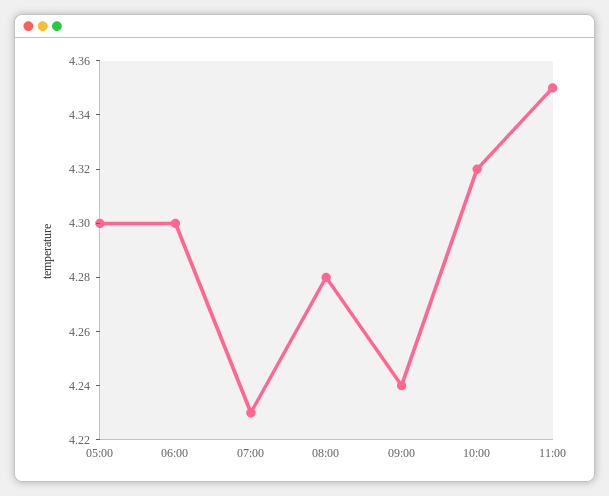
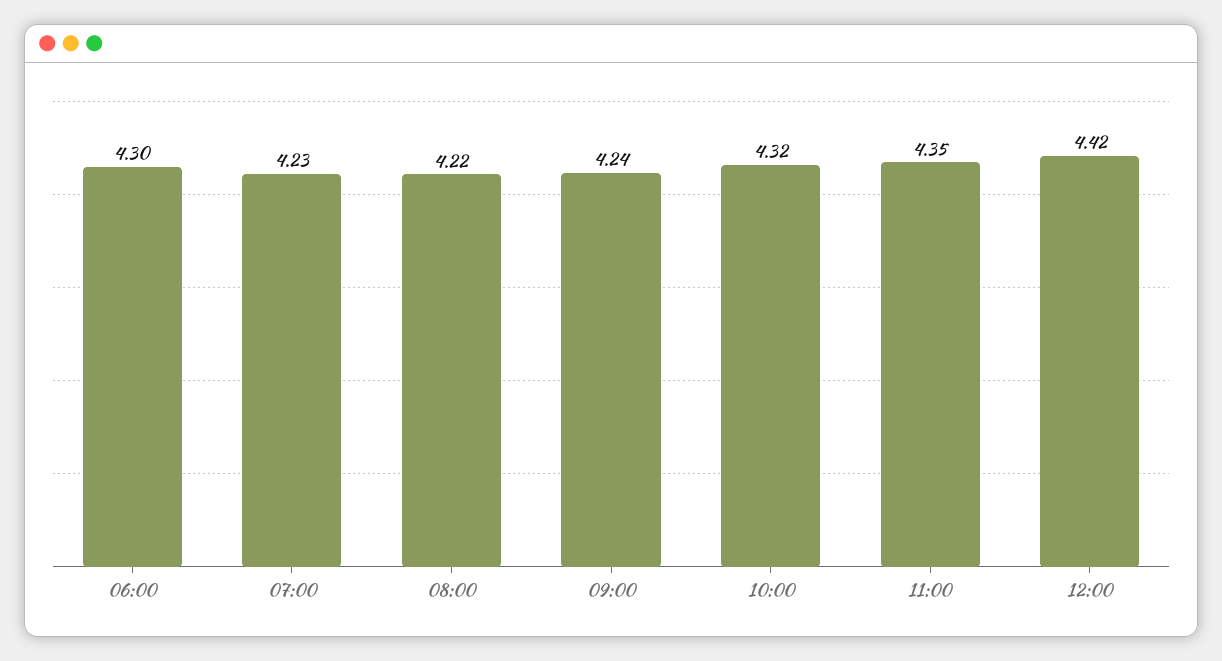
05:00: 4.3 -> none
08:00: 4.28 -> 4.22
12:00: none -> 4.42

